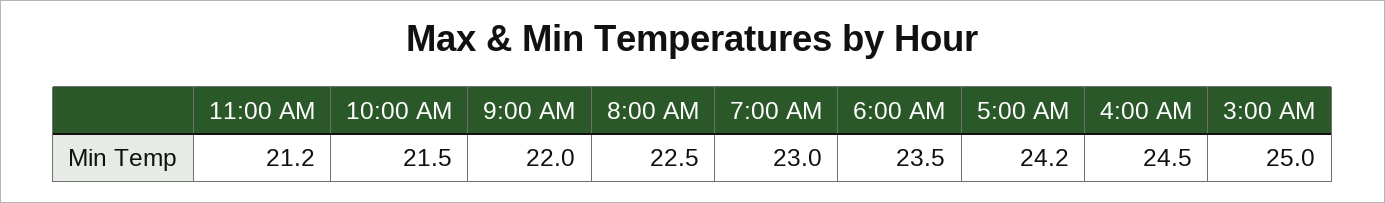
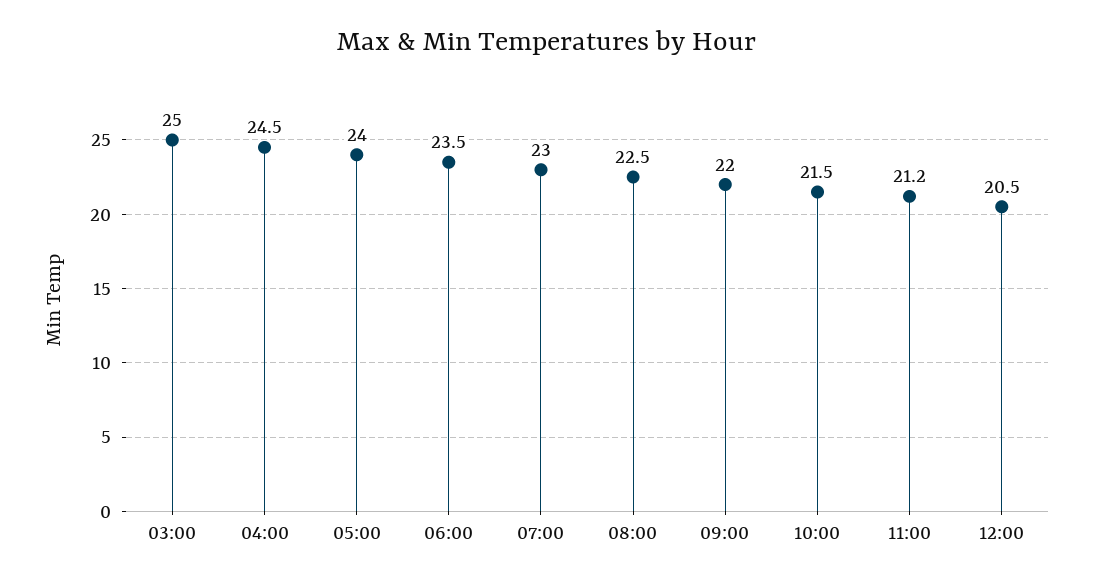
5:00 AM: 24.2 -> 24
12:00: none -> 20.5

